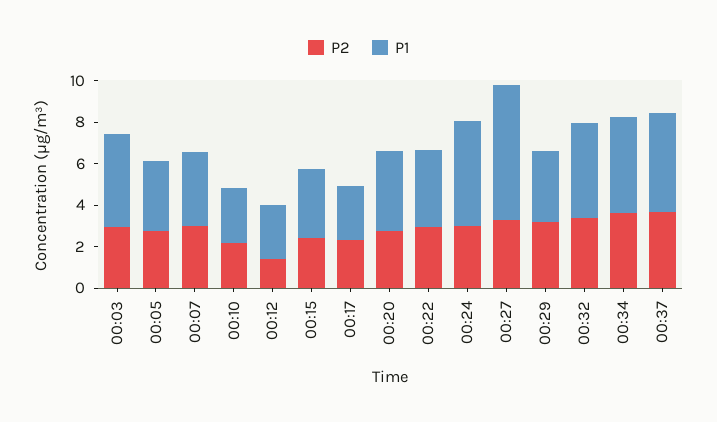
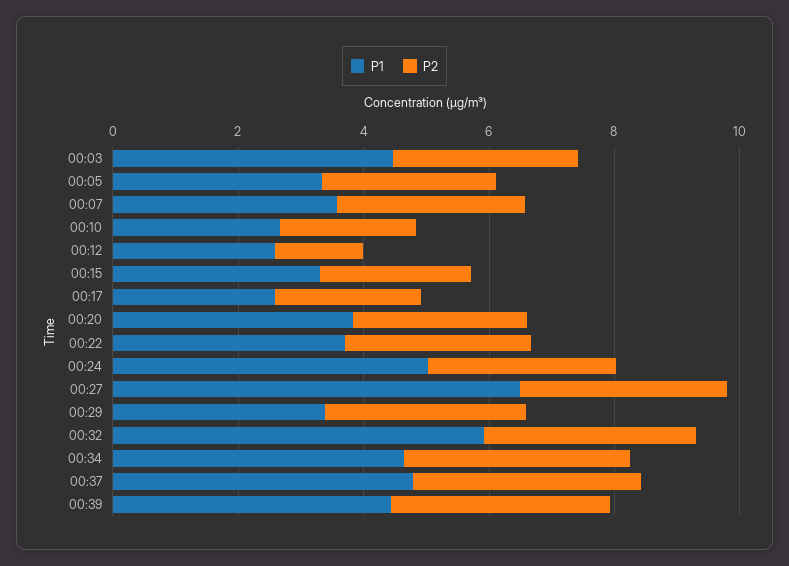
P1, 00:32: 4.5 -> 6
P1, 00:39: none -> 4.5
P2, 00:39: none -> 3.5

